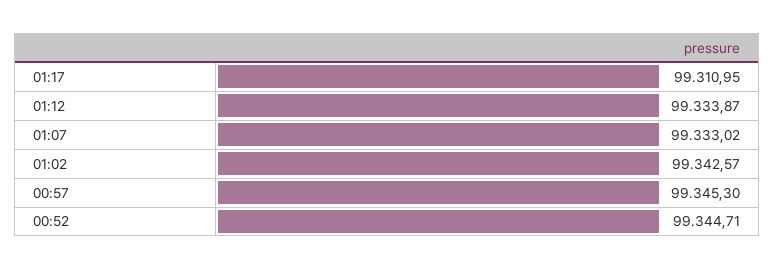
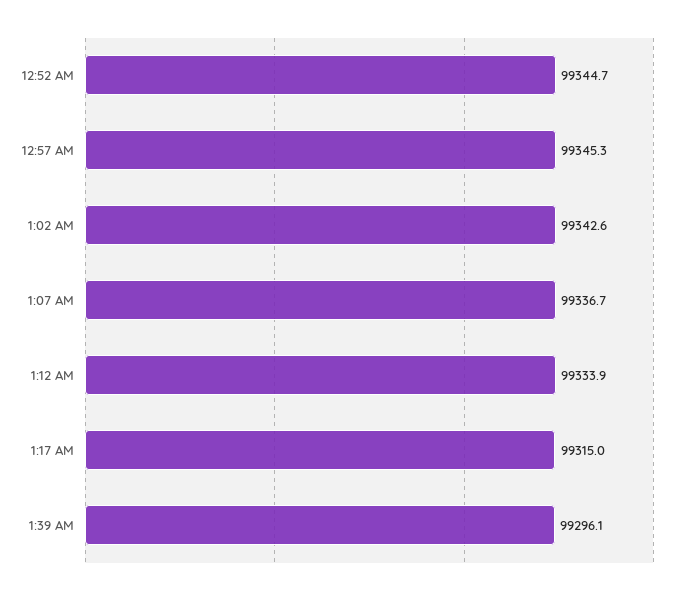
01:17: 99310.95 -> 99315
01:07: 99333.02 -> 99336.7
1:39 AM: none -> 99296.1

